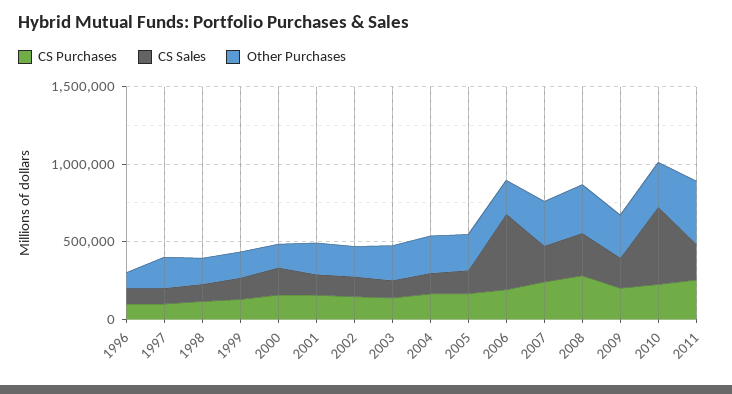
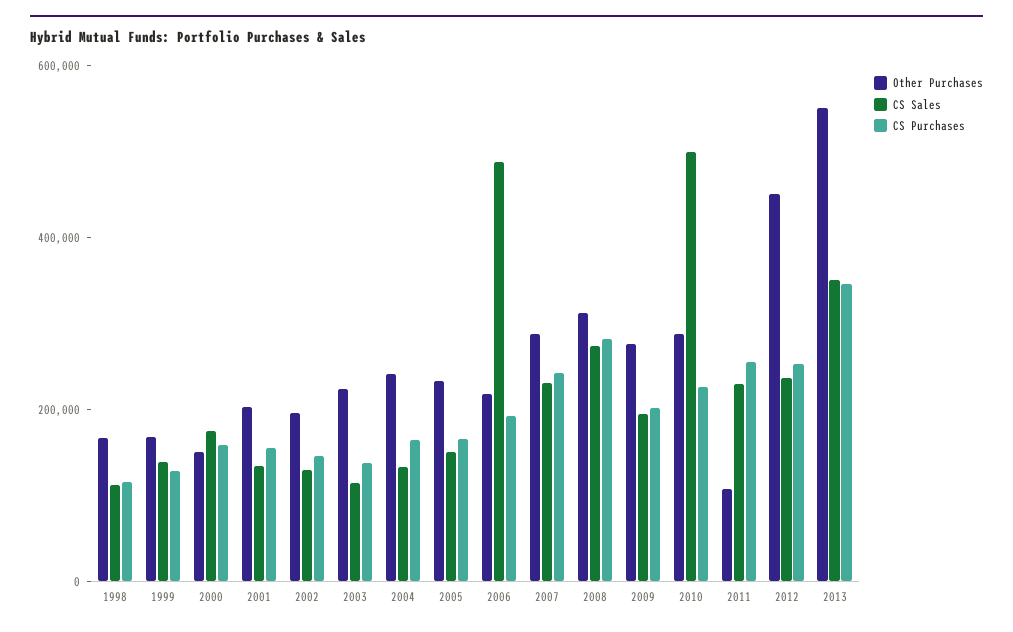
CS Purchases, 1996: 100000 -> none
CS Sales, 1996: 100000 -> none
Other Purchases, 1996: 100000 -> none
CS Purchases, 1997: 100000 -> none
CS Sales, 1997: 100000 -> none
Other Purchases, 1997: 200000 -> none
Other Purchases, 2011: 400000 -> 100000
Other Purchases, 2012: none -> 450000
CS Sales, 2012: none -> 250000
CS Purchases, 2012: none -> 250000
Other Purchases, 2013: none -> 550000
CS Sales, 2013: none -> 350000
CS Purchases, 2013: none -> 350000

